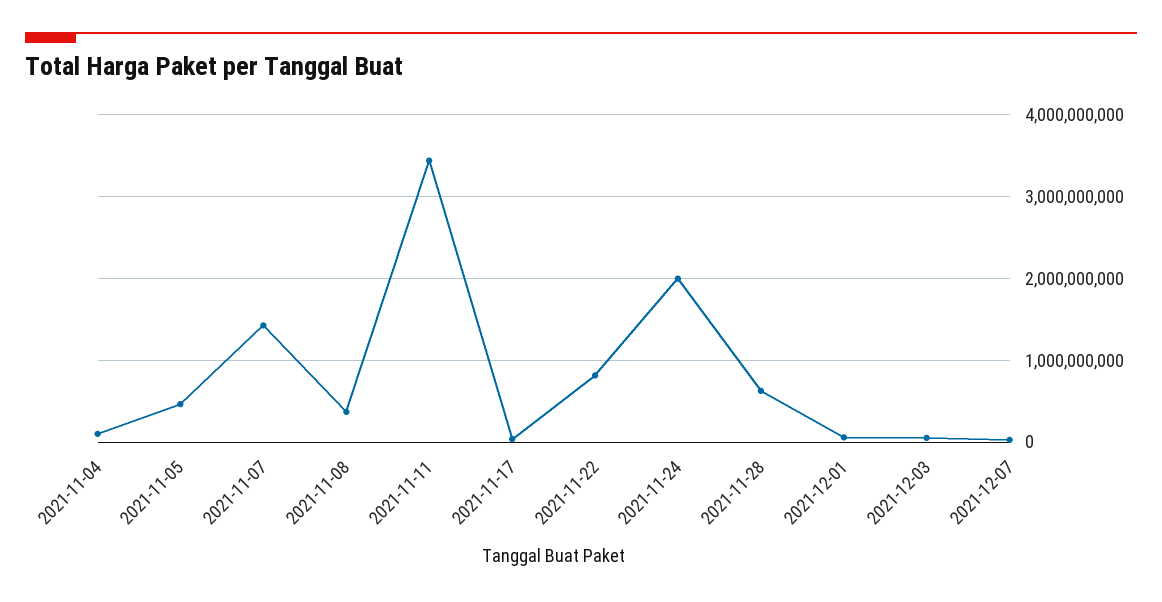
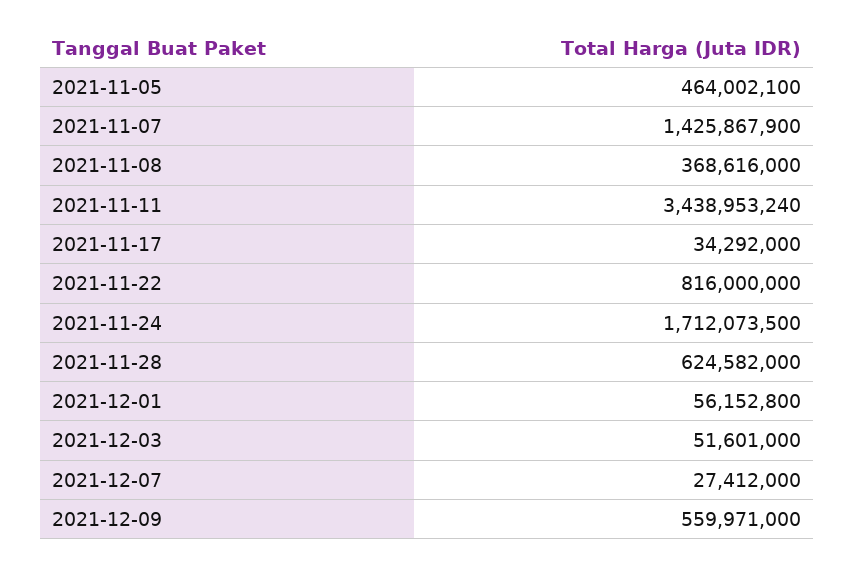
2021-11-04: 100000000 -> none
2021-11-24: 2000000000 -> 1712073500
2021-12-09: none -> 559971000

